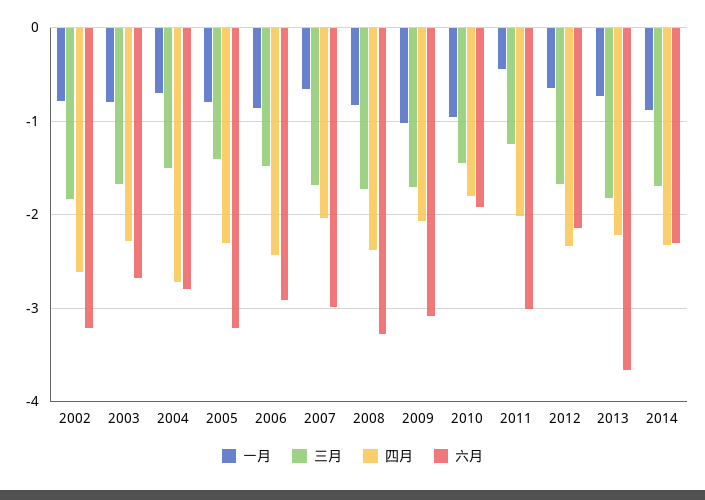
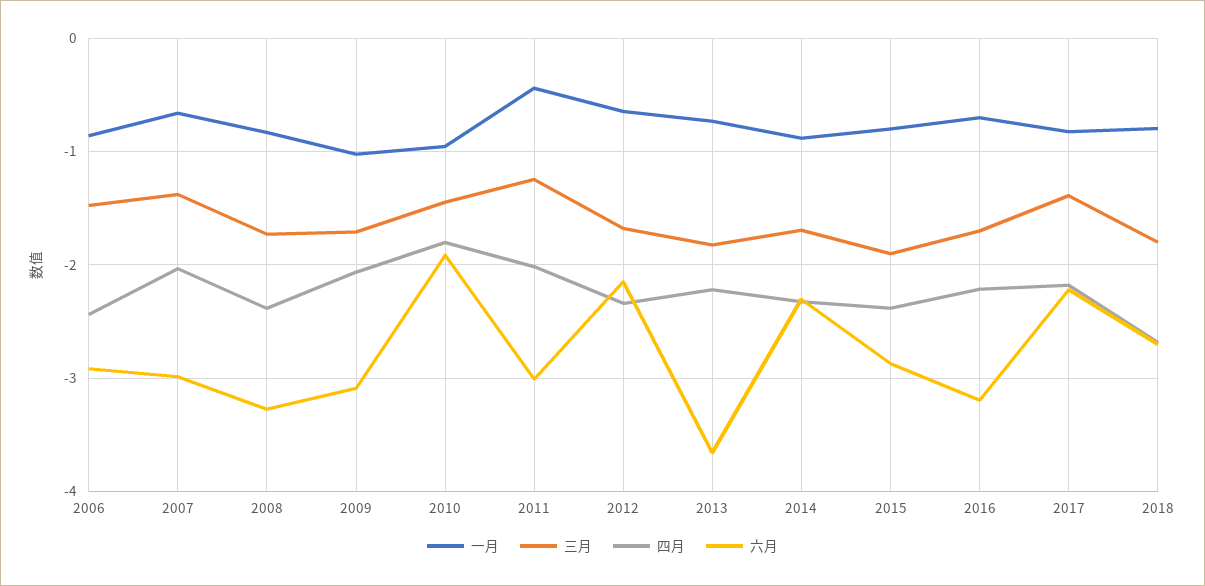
一月, 2002: -0.8 -> none
三月, 2002: -1.8 -> none
四月, 2002: -2.6 -> none
六月, 2002: -3.2 -> none
一月, 2003: -0.8 -> none
三月, 2003: -1.7 -> none
四月, 2003: -2.3 -> none
六月, 2003: -2.7 -> none
一月, 2004: -0.7 -> none
三月, 2004: -1.5 -> none
四月, 2004: -2.7 -> none
六月, 2004: -2.8 -> none
一月, 2005: -0.8 -> none
三月, 2005: -1.4 -> none
四月, 2005: -2.3 -> none
六月, 2005: -3.2 -> none
三月, 2007: -1.7 -> -1.4
一月, 2015: none -> -0.8
三月, 2015: none -> -1.9
四月, 2015: none -> -2.4
六月, 2015: none -> -2.9
一月, 2016: none -> -0.7
三月, 2016: none -> -1.7
四月, 2016: none -> -2.2
六月, 2016: none -> -3.2
一月, 2017: none -> -0.8
三月, 2017: none -> -1.4
四月, 2017: none -> -2.2
六月, 2017: none -> -2.2
一月, 2018: none -> -0.8
三月, 2018: none -> -1.8
四月, 2018: none -> -2.7
六月, 2018: none -> -2.7

